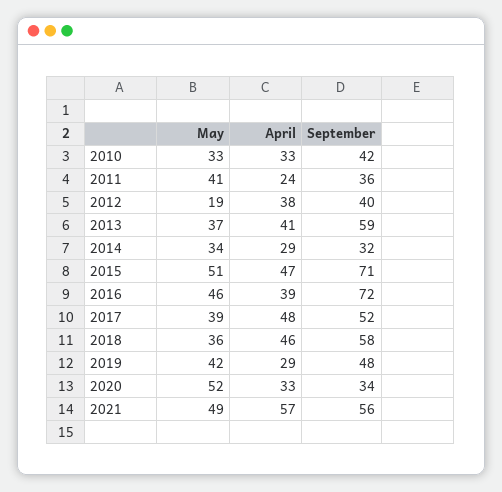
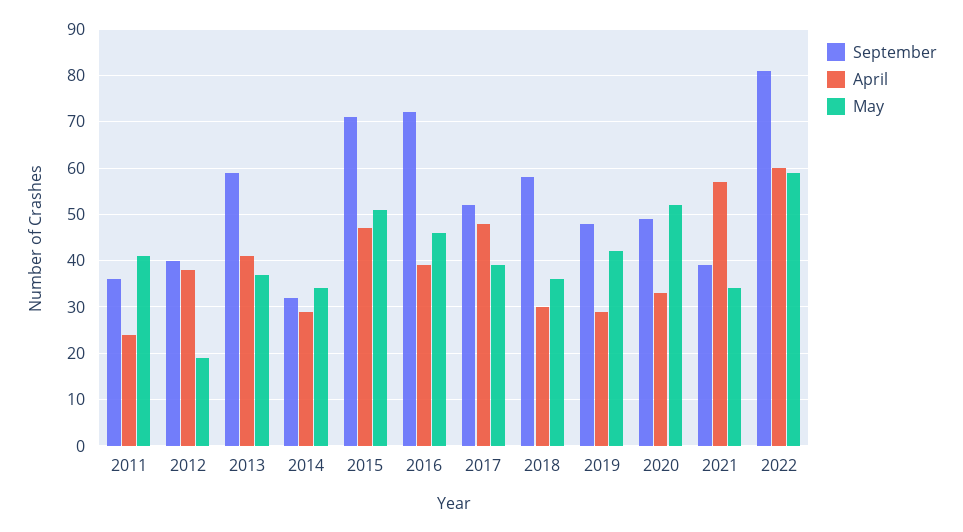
May, 2010: 33 -> none
April, 2010: 33 -> none
September, 2010: 42 -> none
April, 2018: 46 -> 30
September, 2020: 34 -> 50
May, 2021: 49 -> 35
September, 2021: 56 -> 40
September, 2022: none -> 80
April, 2022: none -> 60
May, 2022: none -> 60

